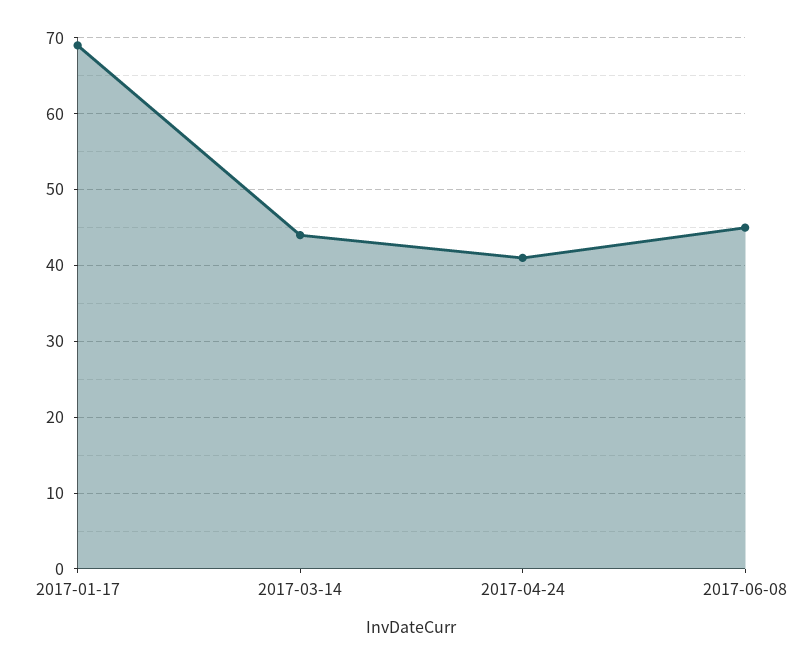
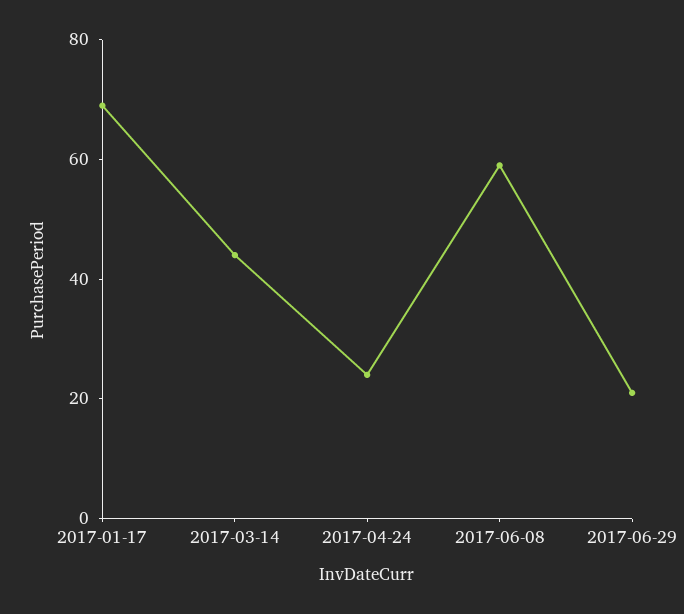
2017-04-24: 41 -> 25
2017-06-08: 45 -> 60
2017-06-29: none -> 20

